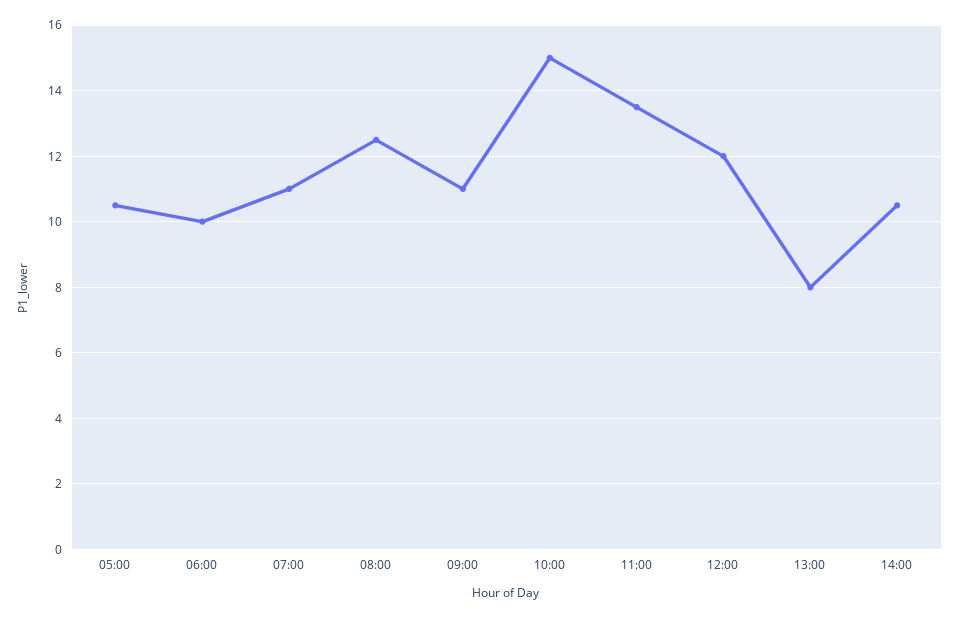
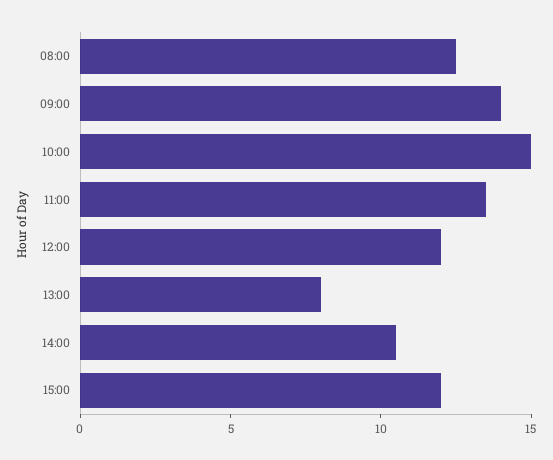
05:00: 10.5 -> none
06:00: 10 -> none
07:00: 11 -> none
09:00: 11 -> 14
15:00: none -> 12

